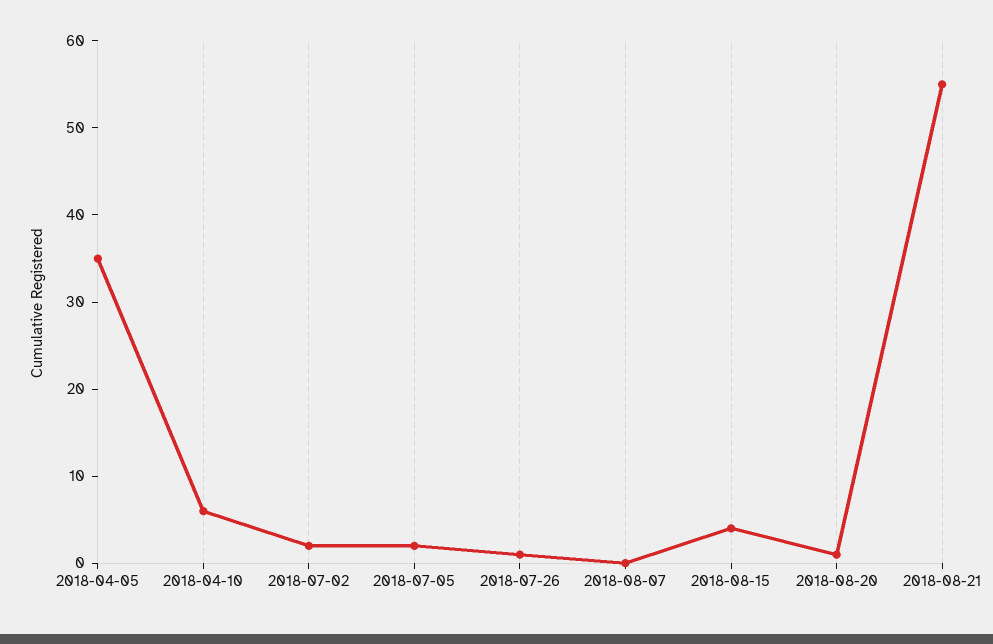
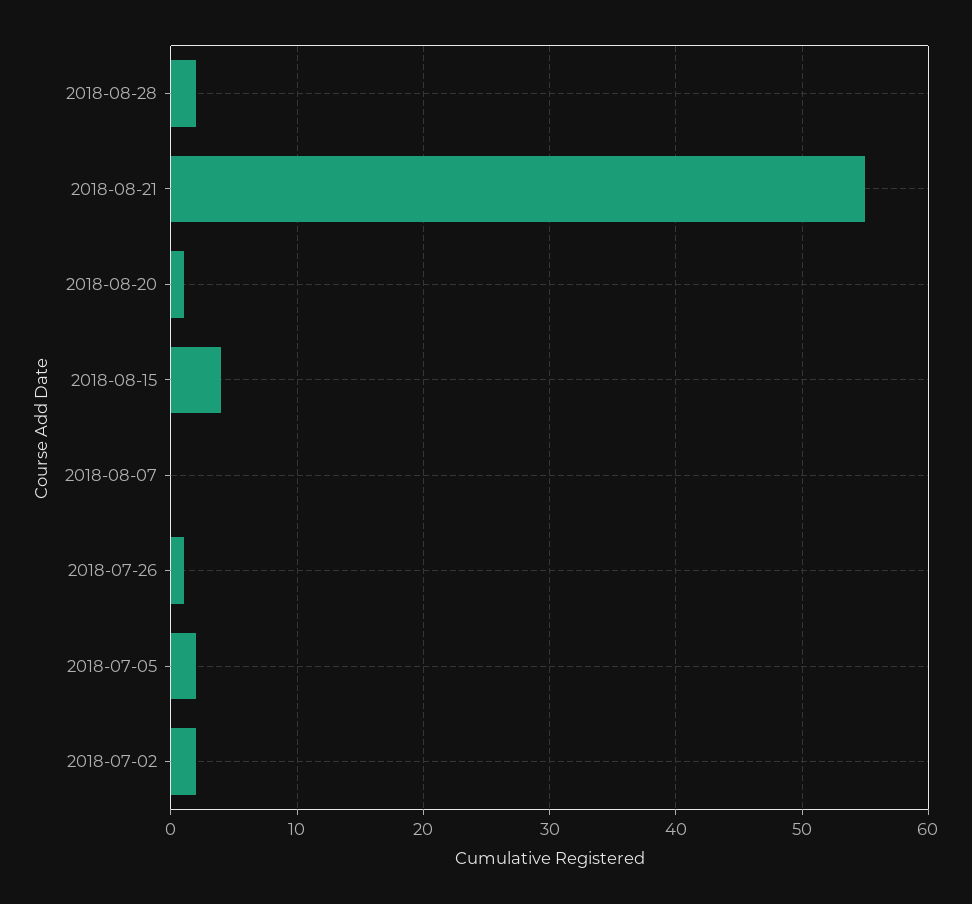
2018-04-05: 35 -> none
2018-04-10: 6 -> none
2018-08-28: none -> 2

